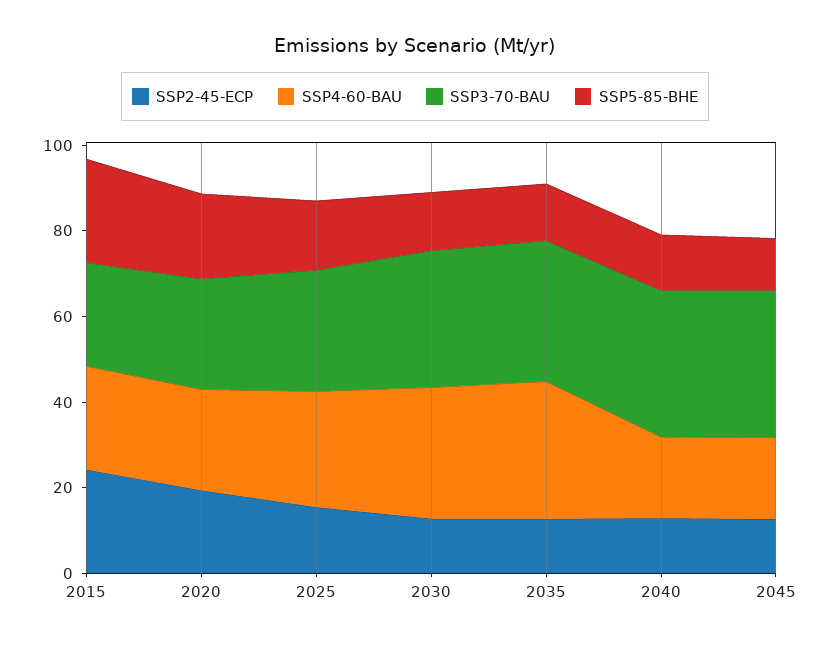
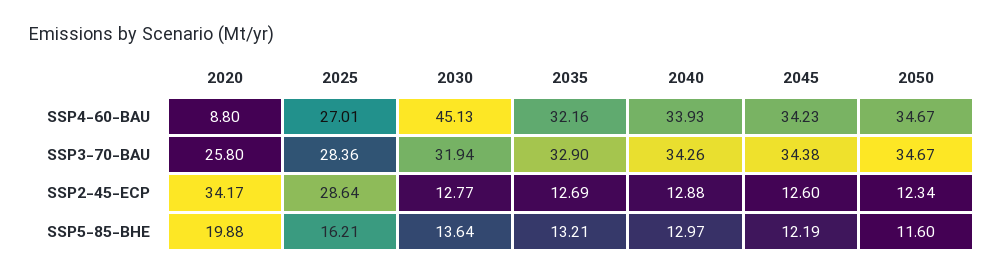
SSP2-45-ECP, 2015: 25 -> none
SSP4-60-BAU, 2015: 25 -> none
SSP3-70-BAU, 2015: 25 -> none
SSP5-85-BHE, 2015: 25 -> none
SSP2-45-ECP, 2020: 20 -> 34.17
SSP4-60-BAU, 2020: 25 -> 8.8
SSP2-45-ECP, 2025: 15 -> 28.64
SSP4-60-BAU, 2030: 30 -> 45.13
SSP4-60-BAU, 2040: 20 -> 33.93
SSP4-60-BAU, 2045: 20 -> 34.23
SSP4-60-BAU, 2050: none -> 34.67
SSP3-70-BAU, 2050: none -> 34.67
SSP2-45-ECP, 2050: none -> 12.34
SSP5-85-BHE, 2050: none -> 11.6

